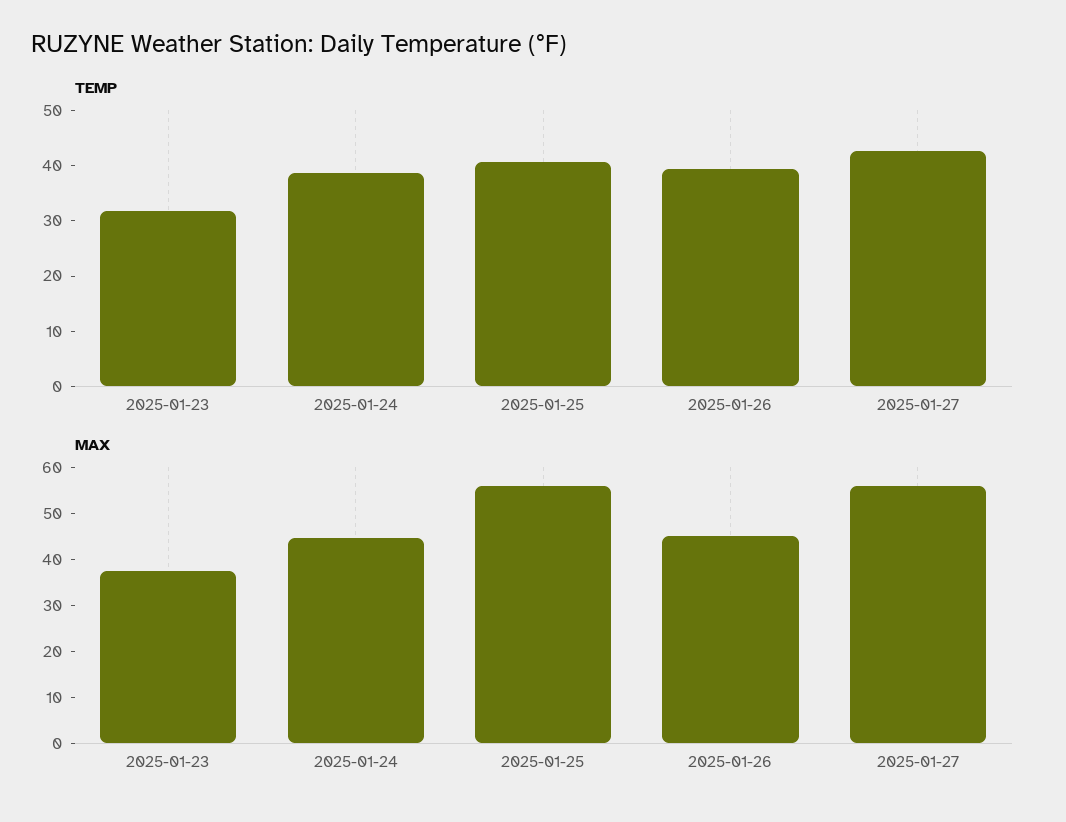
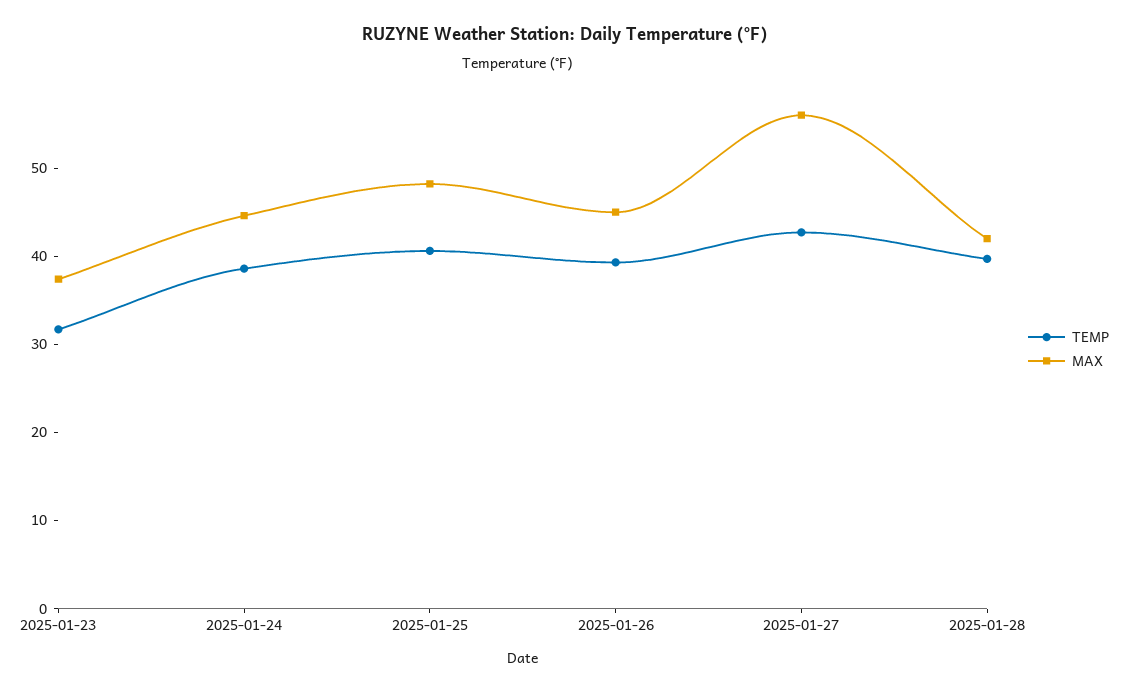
MAX, 2025-01-25: 56 -> 48
TEMP, 2025-01-28: none -> 40
MAX, 2025-01-28: none -> 42

